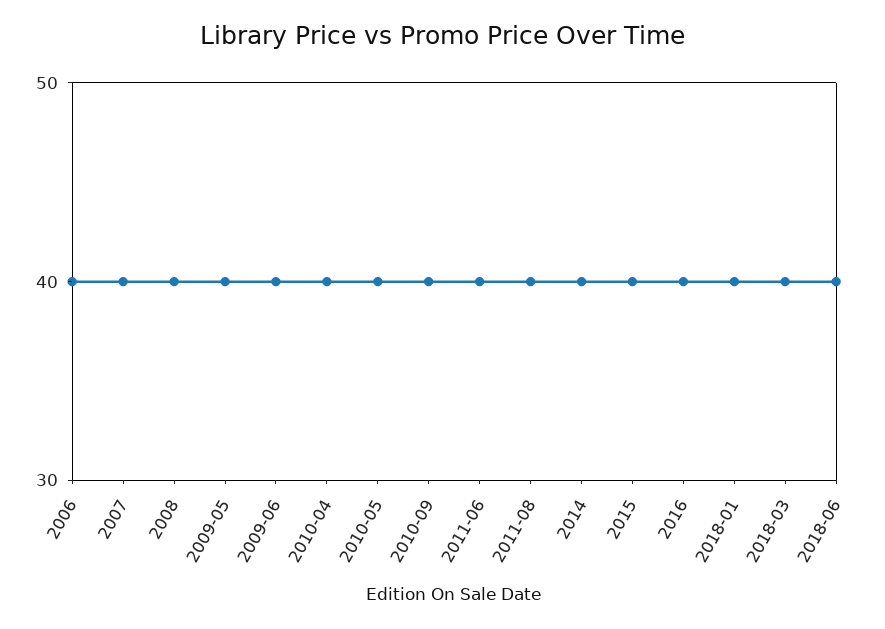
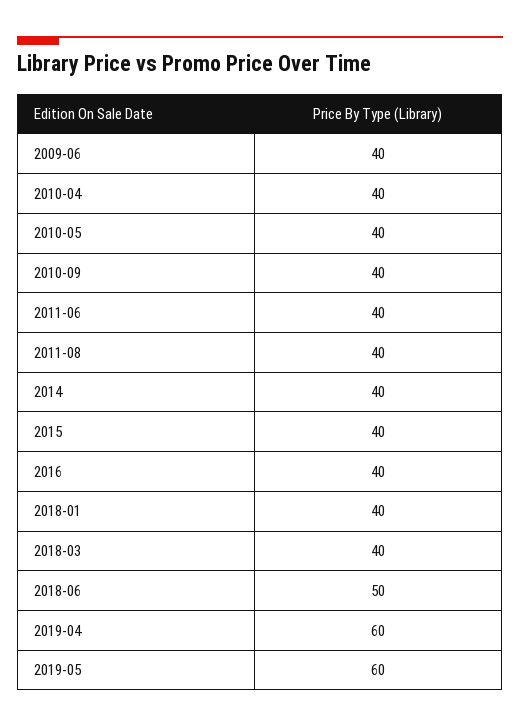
2006: 40 -> none
2007: 40 -> none
2008: 40 -> none
2009-05: 40 -> none
2018-06: 40 -> 50
2019-04: none -> 60
2019-05: none -> 60

